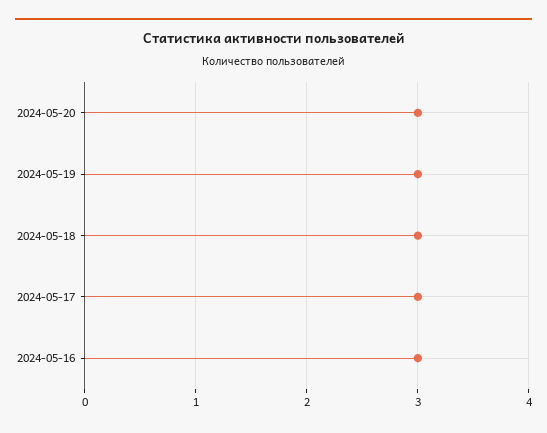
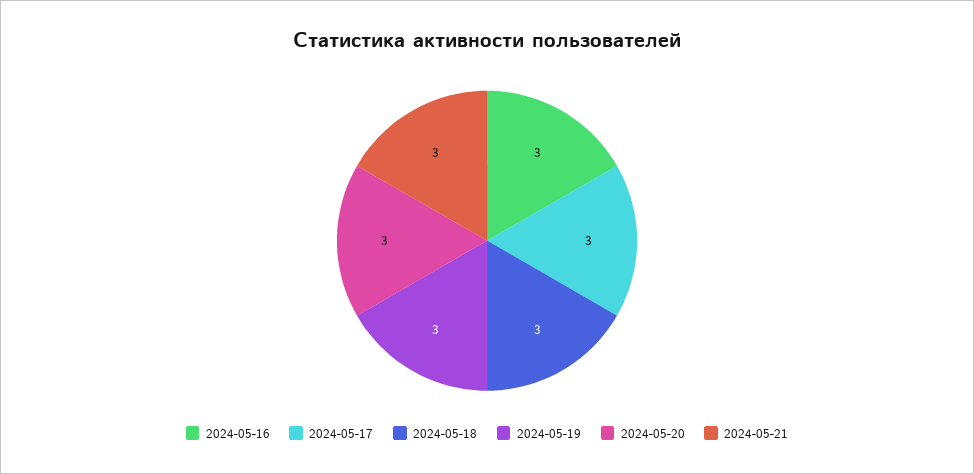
2024-05-21: none -> 3

